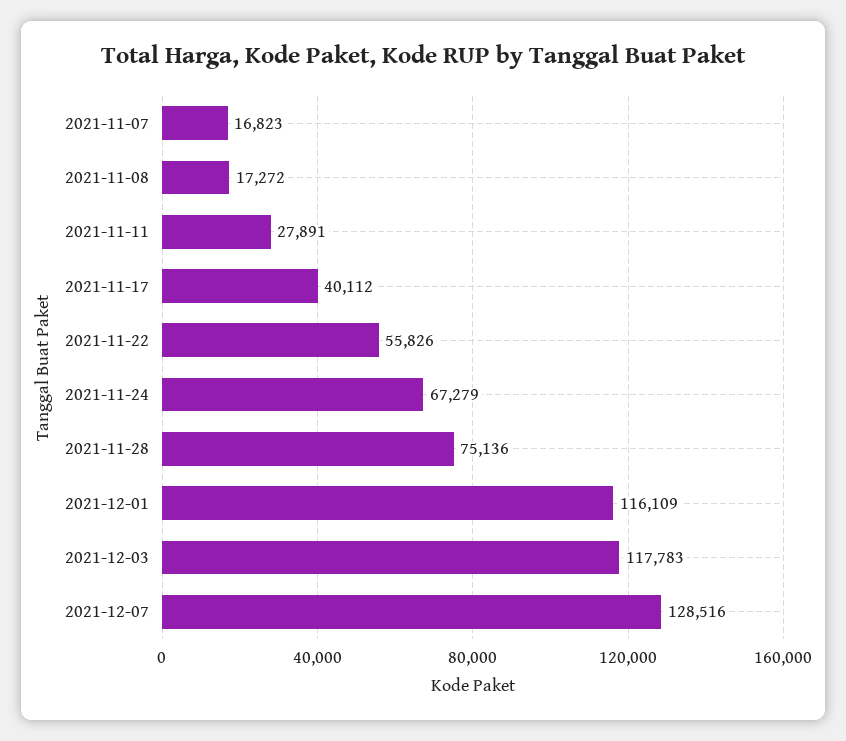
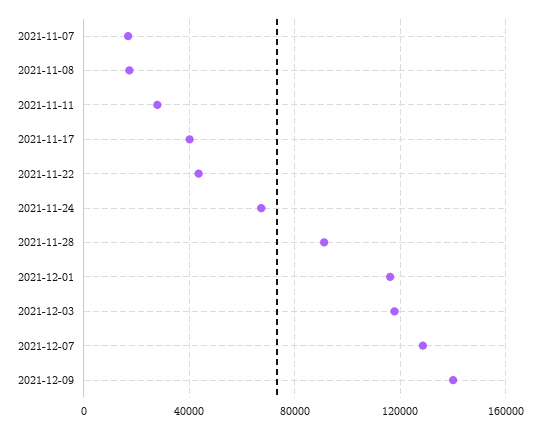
2021-11-22: 55826 -> 45000
2021-11-28: 75136 -> 90000
2021-12-09: none -> 140000

